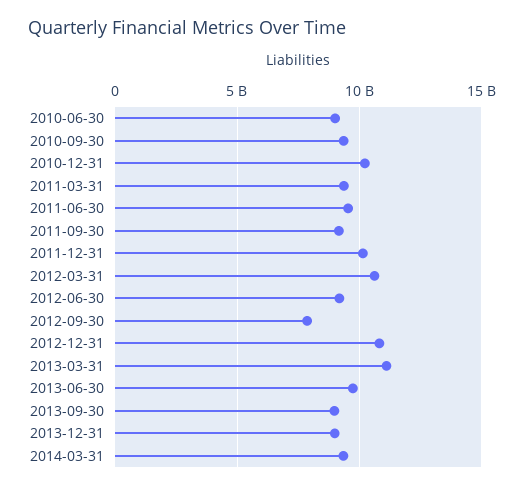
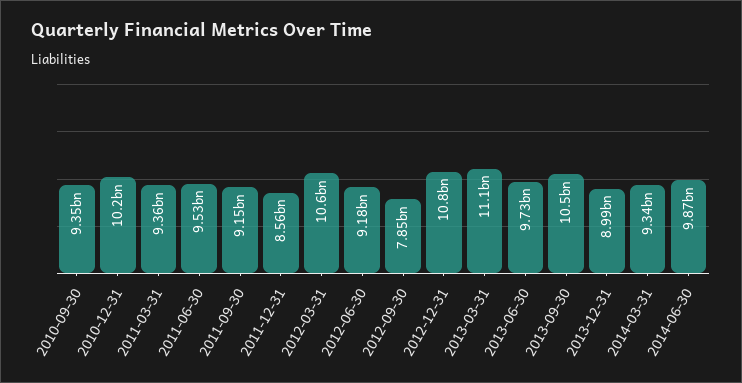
2010-06-30: 9000000000 -> none
2011-12-31: 10000000000 -> 8560000000
2013-09-30: 9000000000 -> 10500000000
2014-06-30: none -> 9870000000

